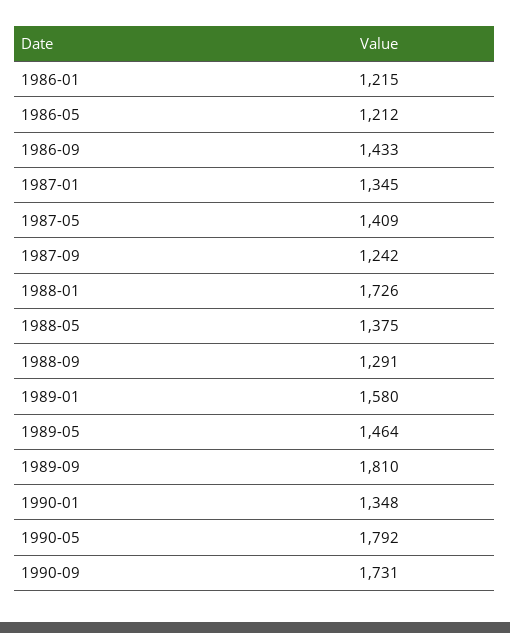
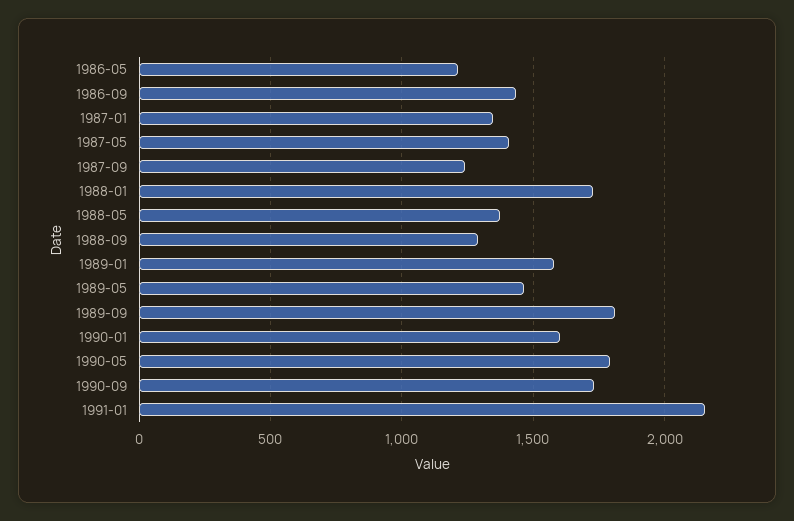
1986-01: 1215 -> none
1990-01: 1348 -> 1600
1991-01: none -> 2150

